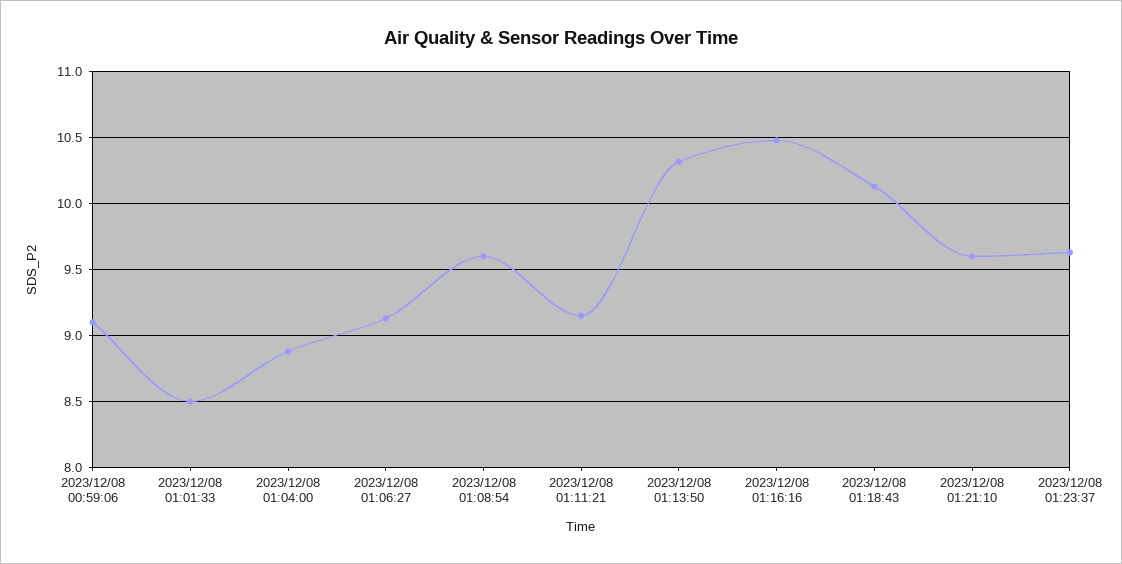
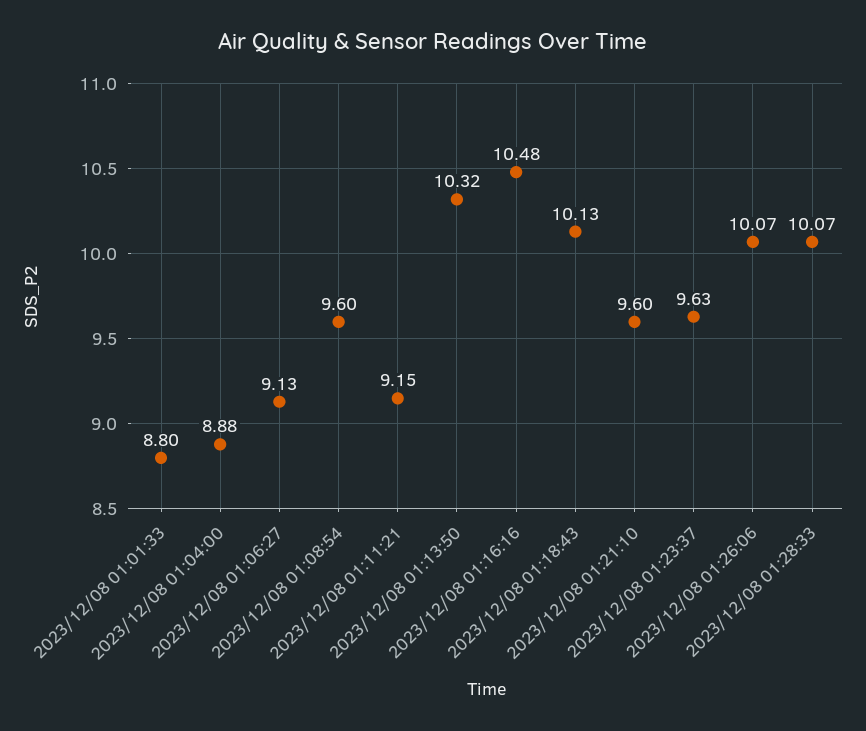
2023/12/08 00:59:06: 9.1 -> none
2023/12/08 01:01:33: 8.5 -> 8.8
2023/12/08 01:26:06: none -> 10.07
2023/12/08 01:28:33: none -> 10.07

